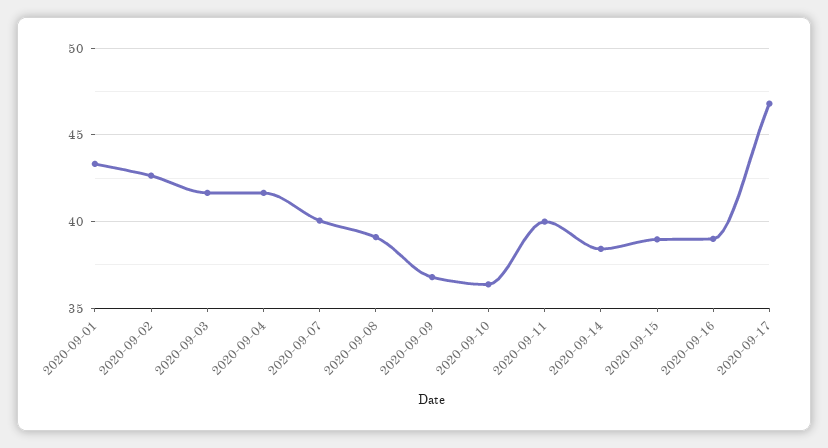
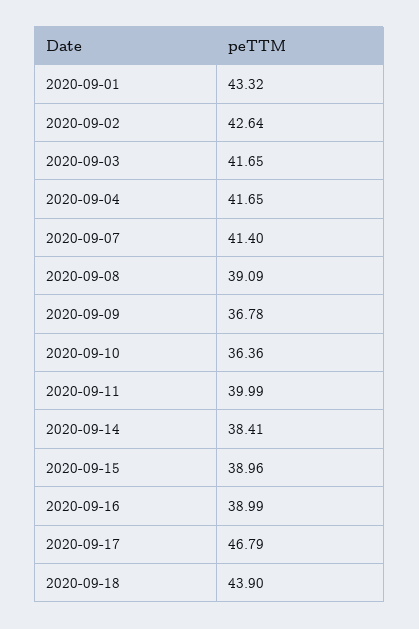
2020-09-07: 40 -> 41.4
2020-09-18: none -> 43.9

